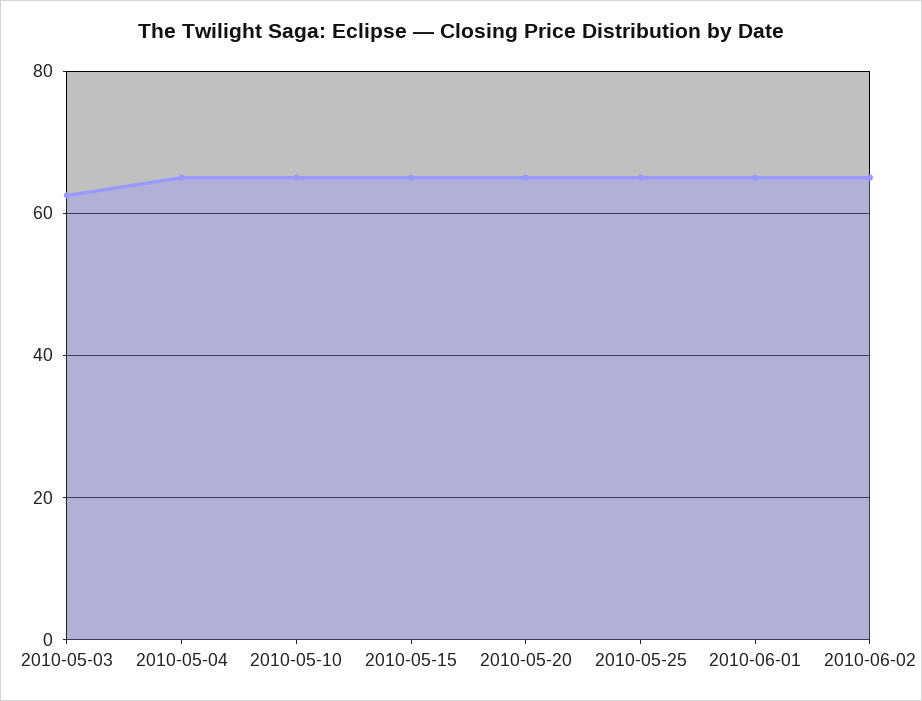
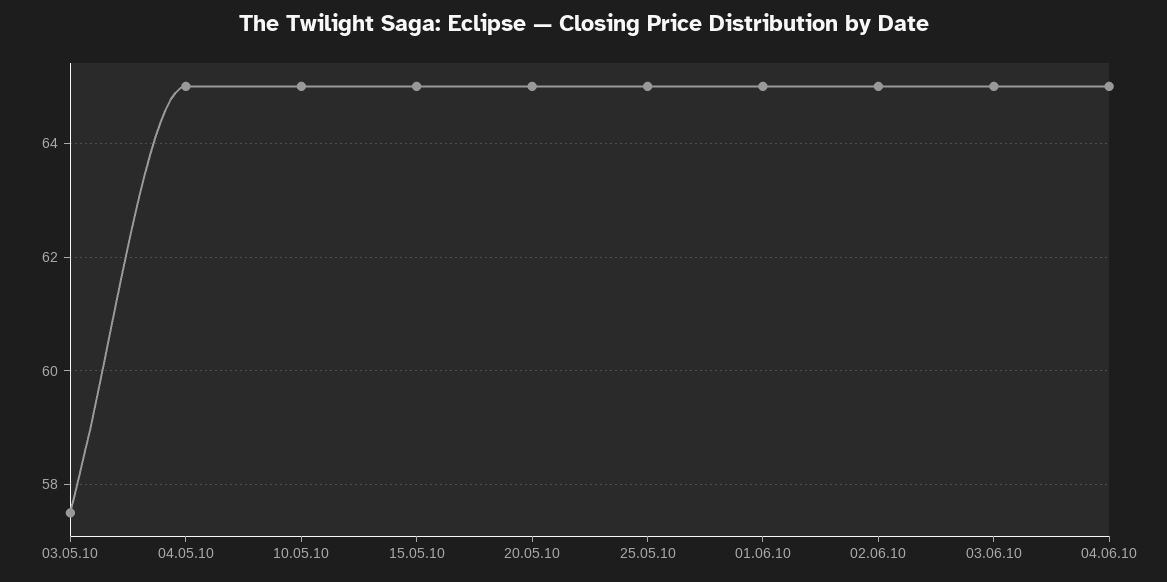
2010-05-03: 62 -> 57.5
03.06.10: none -> 65
04.06.10: none -> 65

